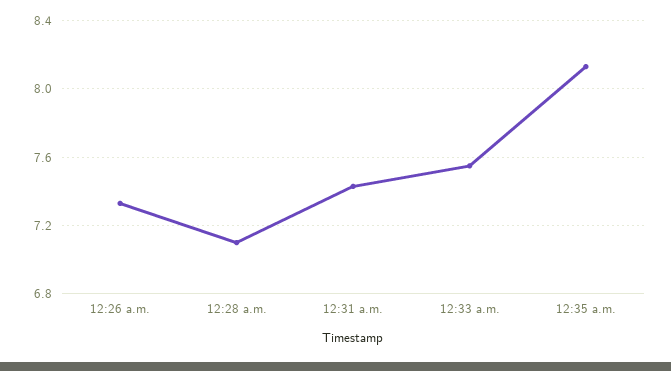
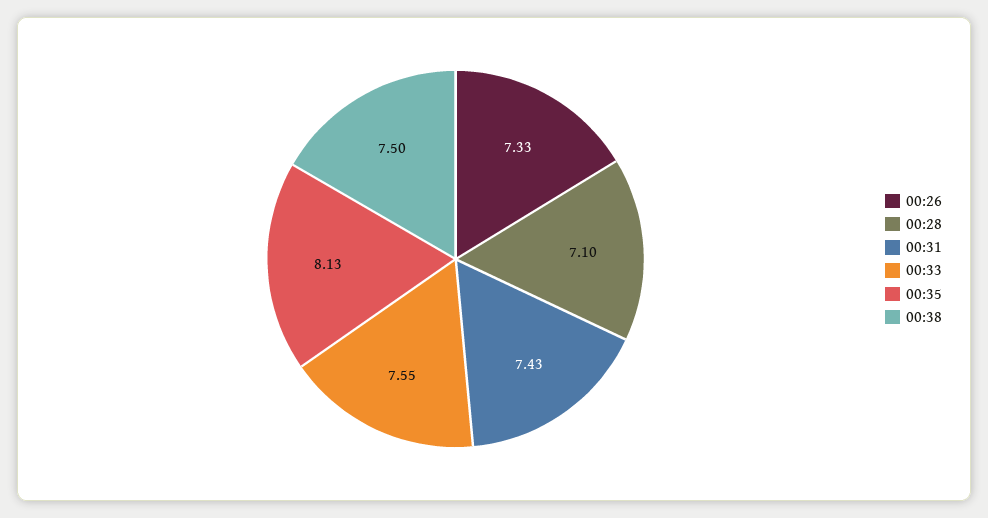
00:38: none -> 7.5

